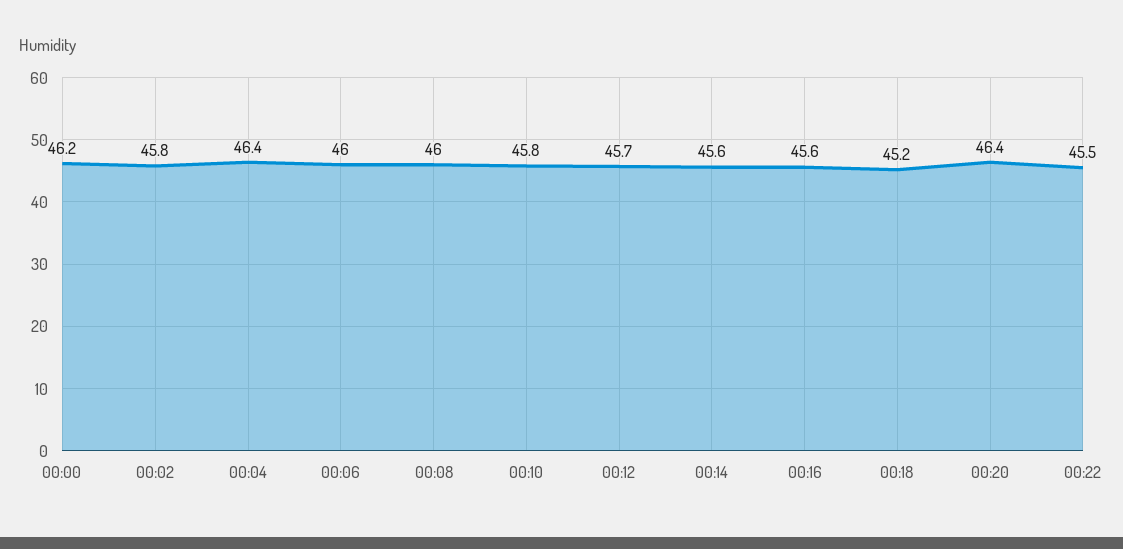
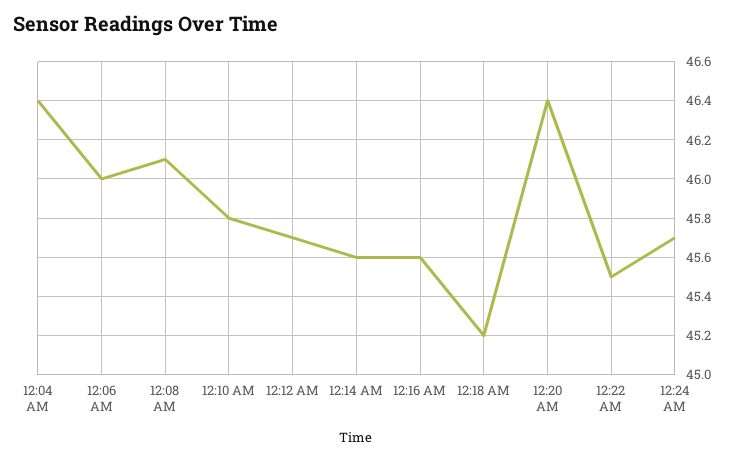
00:00: 46.2 -> none
00:02: 45.8 -> none
00:08: 46 -> 46.1
12:24 AM: none -> 45.7

